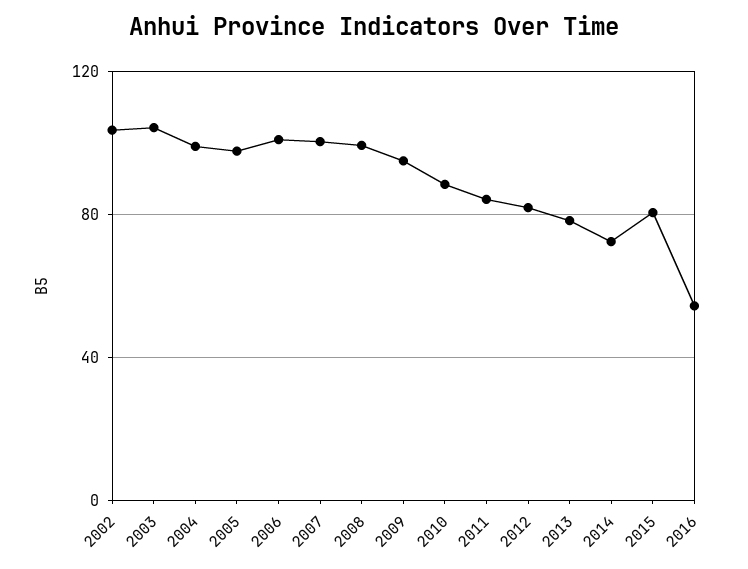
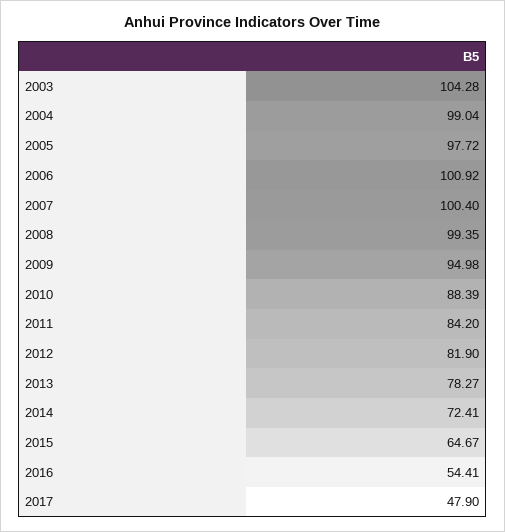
2002: 105 -> none
2015: 80 -> 64.67
2017: none -> 47.9

